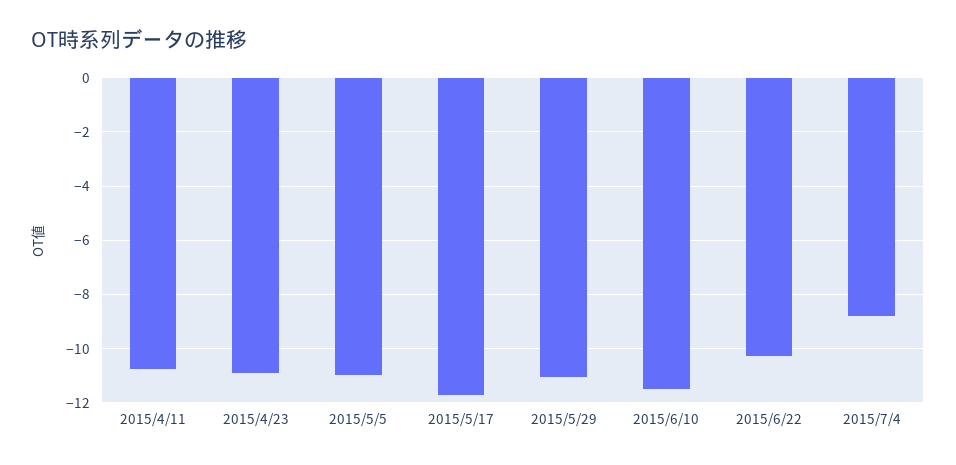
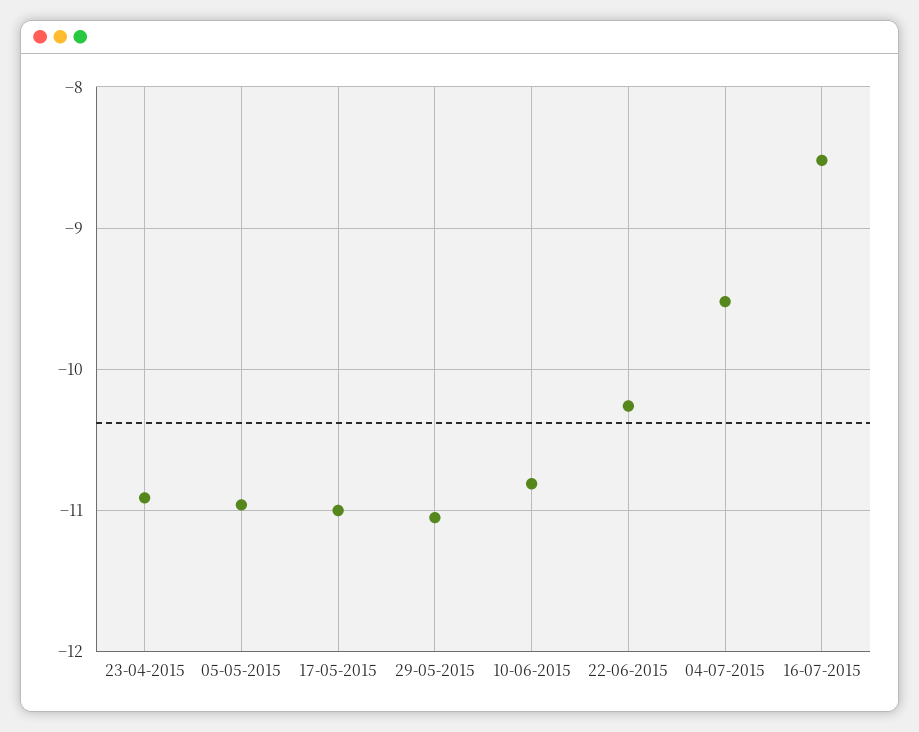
2015/4/11: -10.75 -> none
2015/5/17: -11.75 -> -11
2015/6/10: -11.5 -> -10.8
2015/7/4: -8.75 -> -9.5
16-07-2015: none -> -8.5

